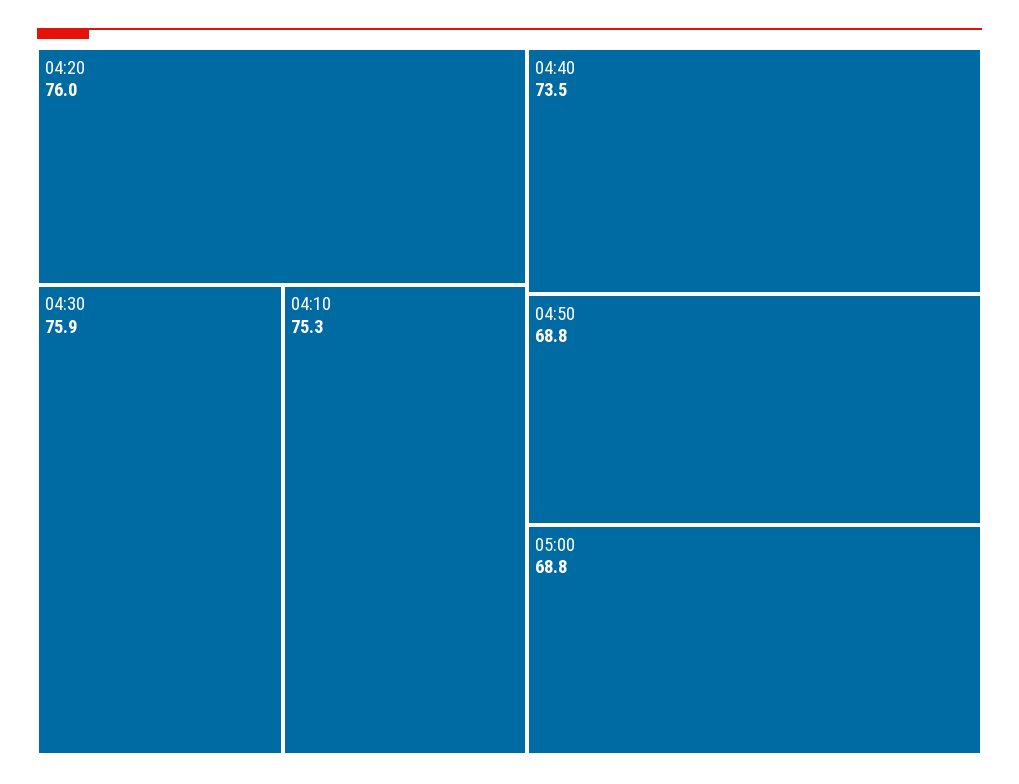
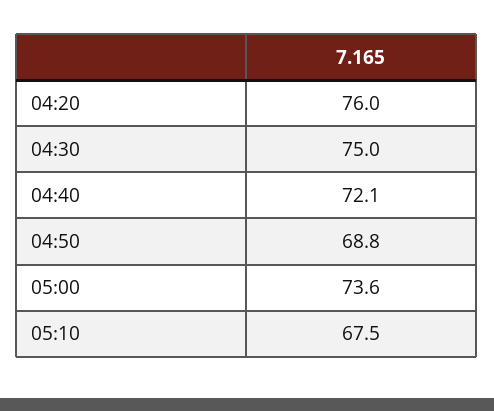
04:30: 75.9 -> 75
04:10: 75.3 -> none
04:40: 73.5 -> 72.1
05:00: 68.8 -> 73.6
05:10: none -> 67.5

